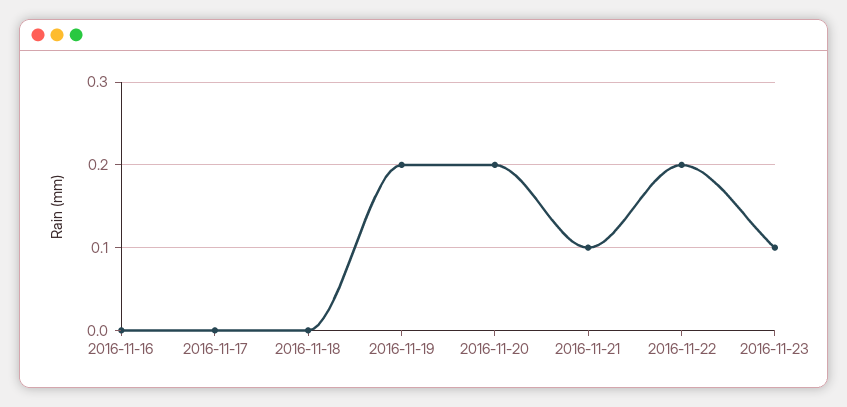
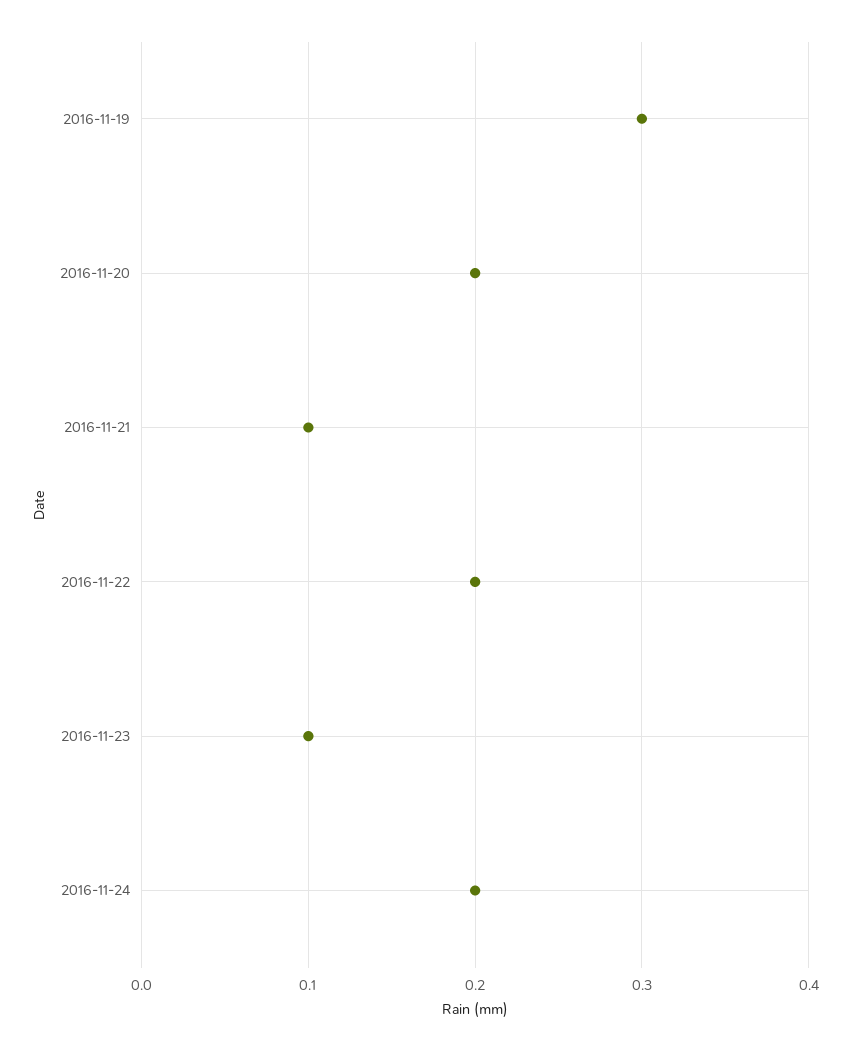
2016-11-16: 0 -> none
2016-11-17: 0 -> none
2016-11-18: 0 -> none
2016-11-19: 0.2 -> 0.3
2016-11-24: none -> 0.2

